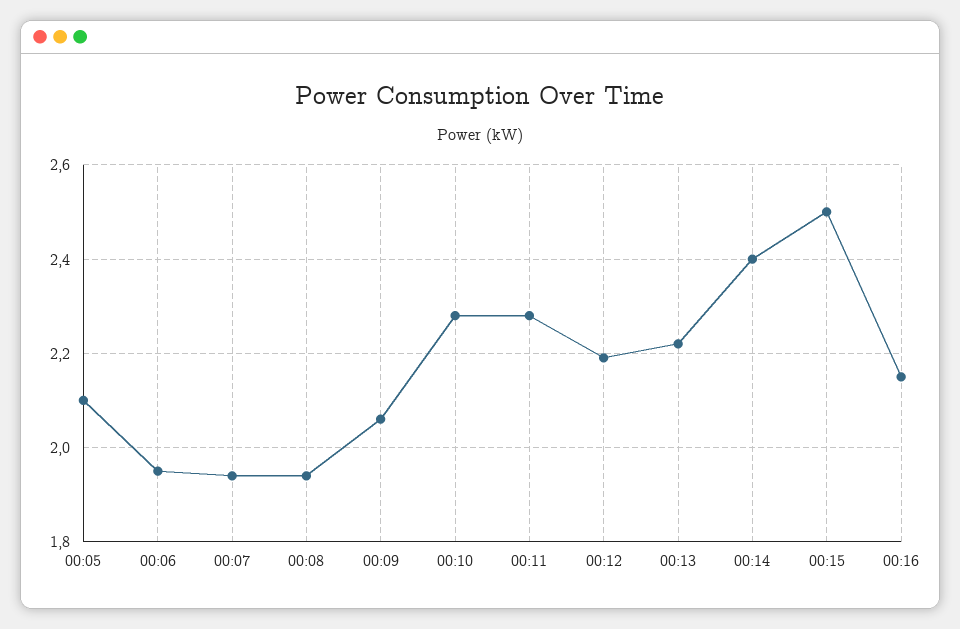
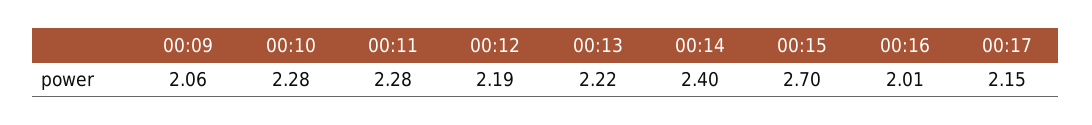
00:05: 2.1 -> none
00:06: 1.95 -> none
00:07: 1.95 -> none
00:08: 1.95 -> none
00:15: 2.5 -> 2.7
00:16: 2.15 -> 2.01
00:17: none -> 2.15

